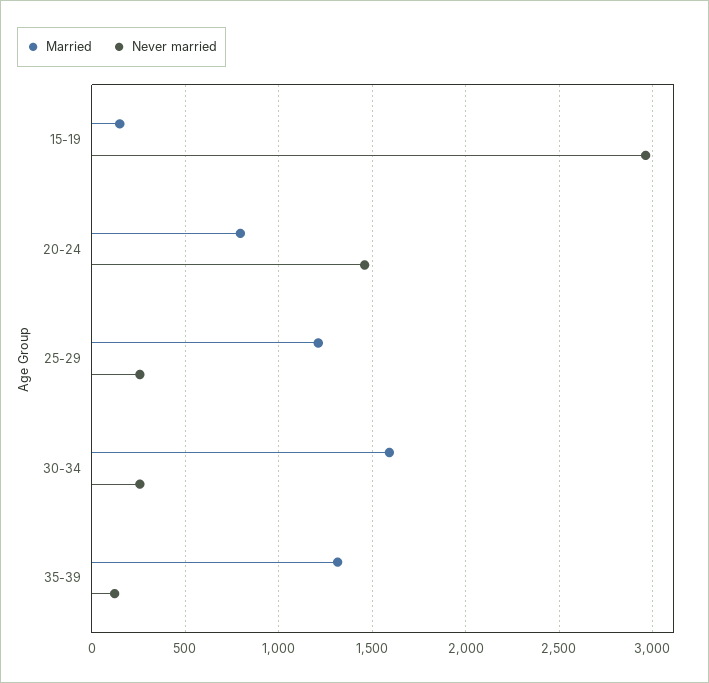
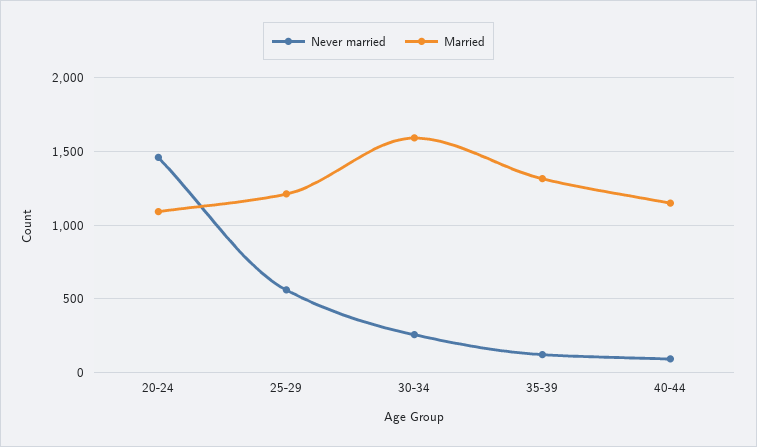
Married, 15-19: 150 -> none
Never married, 15-19: 2950 -> none
Married, 20-24: 800 -> 1100
Never married, 25-29: 250 -> 550
Never married, 40-44: none -> 100
Married, 40-44: none -> 1150

